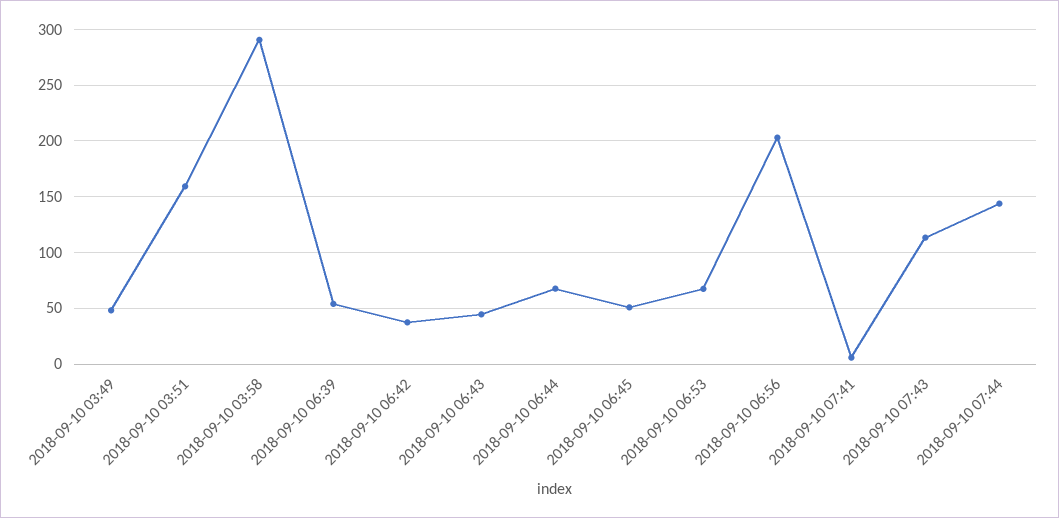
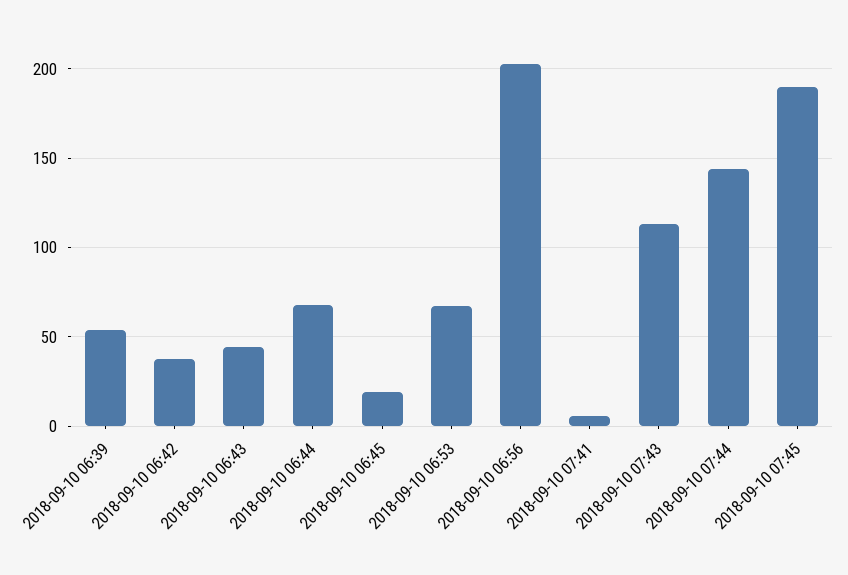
2018-09-10 03:49: 50 -> none
2018-09-10 03:51: 160 -> none
2018-09-10 03:58: 290 -> none
2018-09-10 06:45: 50 -> 20
2018-09-10 07:45: none -> 190

